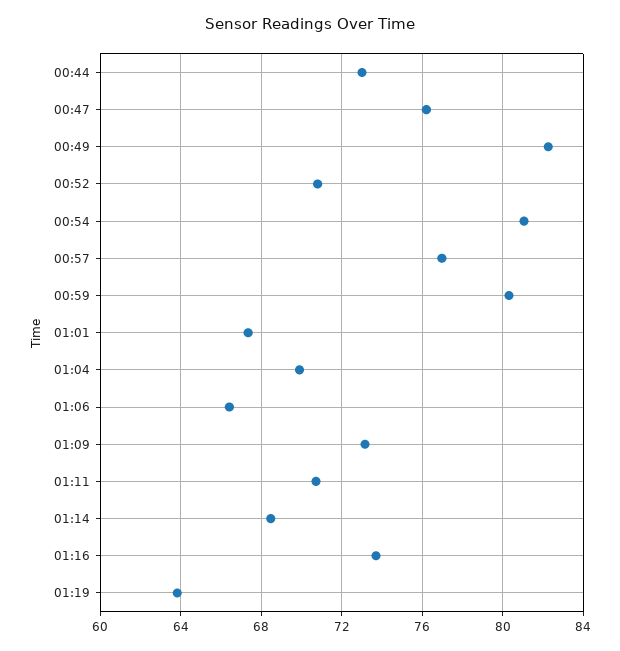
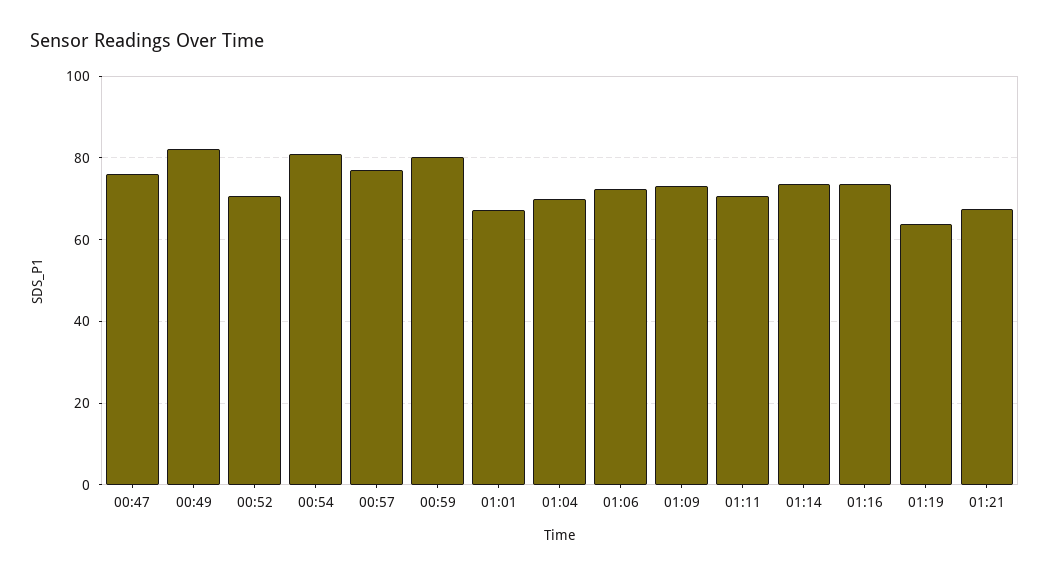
00:44: 73 -> none
01:06: 66.5 -> 72
01:14: 68.5 -> 74
01:21: none -> 68

